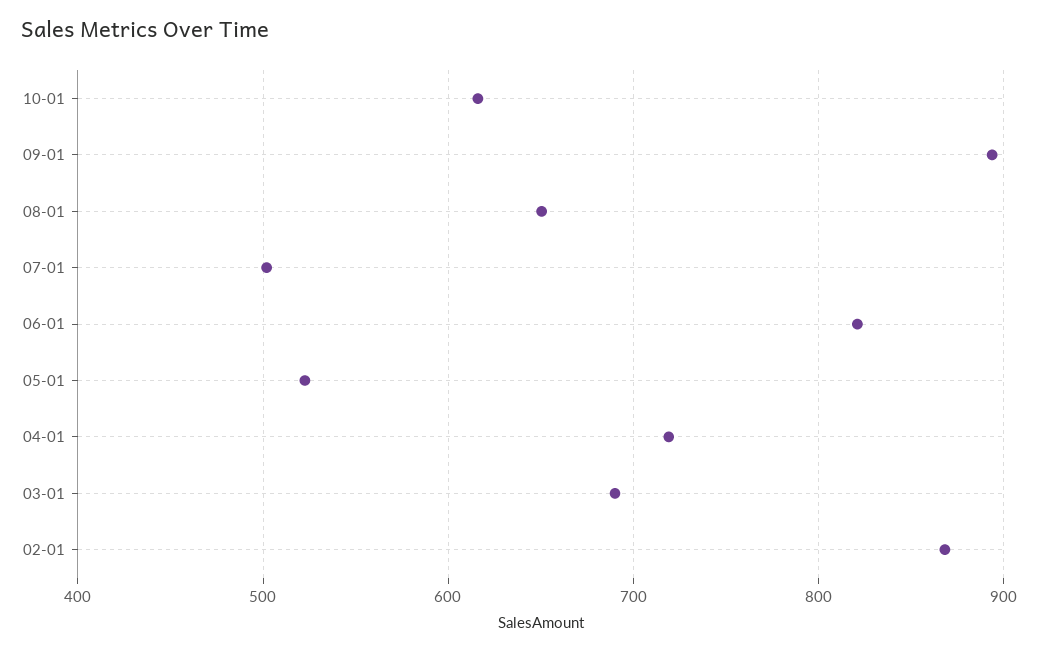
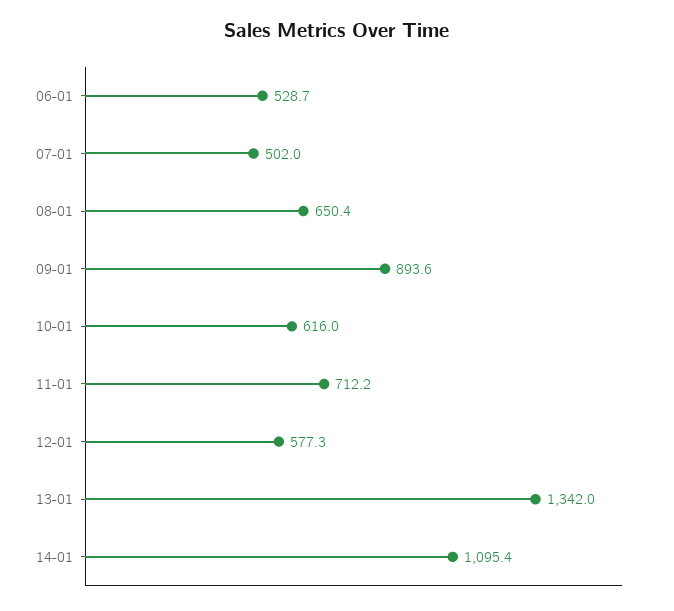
06-01: 820 -> 528.7
05-01: 520 -> none
04-01: 720 -> none
03-01: 690 -> none
02-01: 870 -> none
11-01: none -> 712.2
12-01: none -> 577.3
13-01: none -> 1342
14-01: none -> 1095.4

